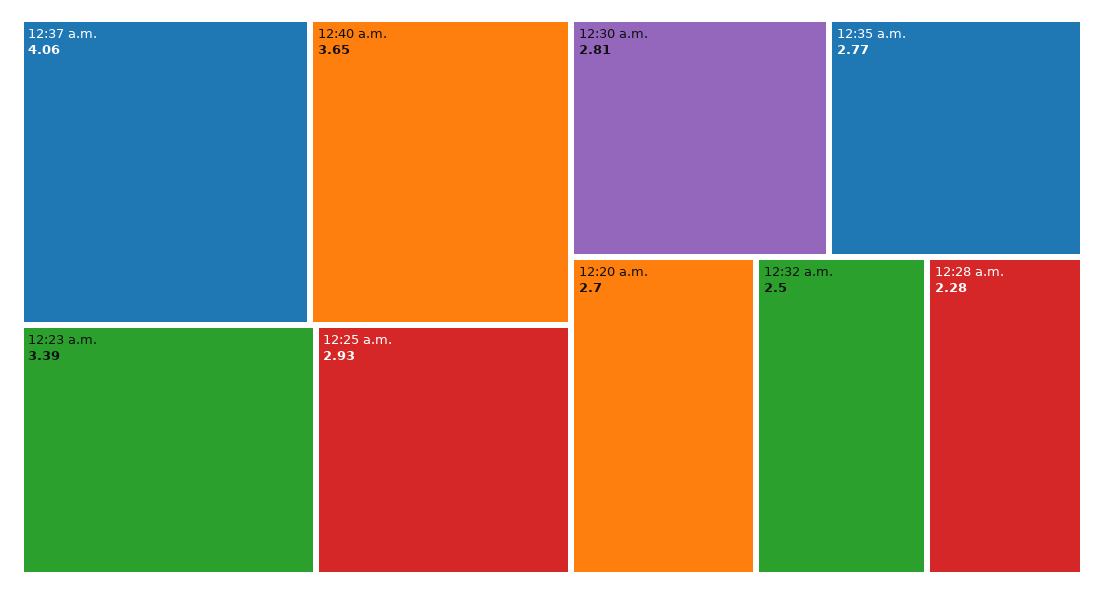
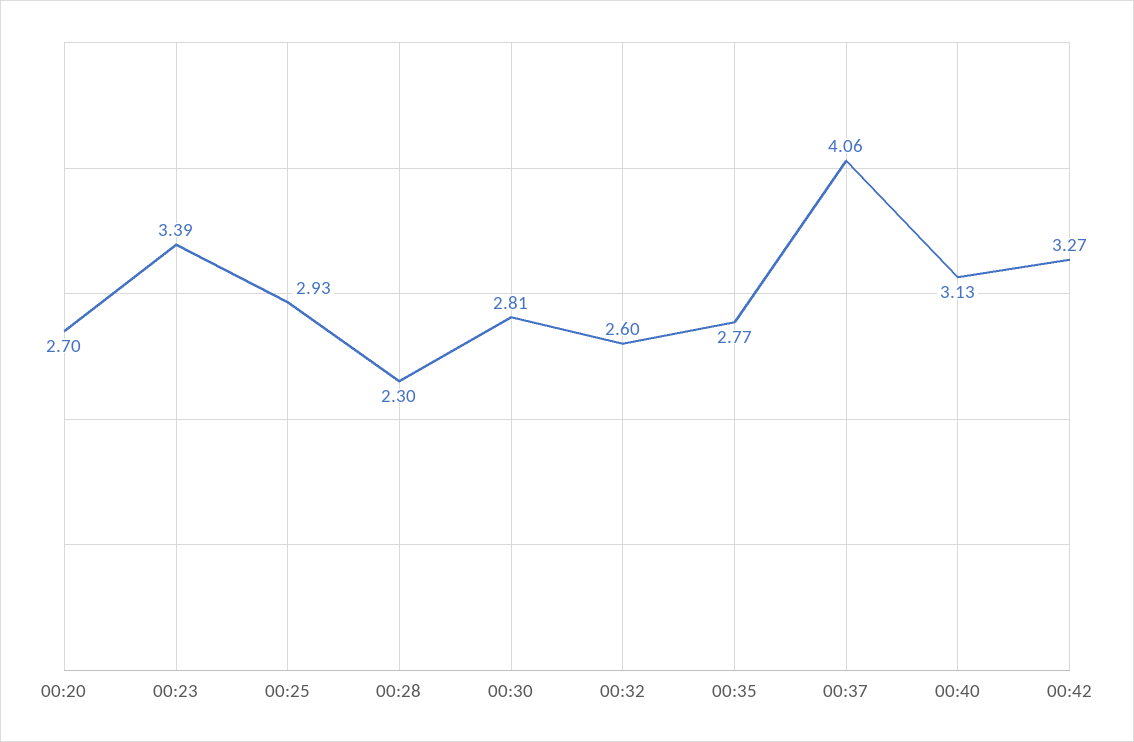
12:40 a.m.: 3.65 -> 3.13
12:32 a.m.: 2.5 -> 2.6
12:28 a.m.: 2.28 -> 2.3
00:42: none -> 3.27

